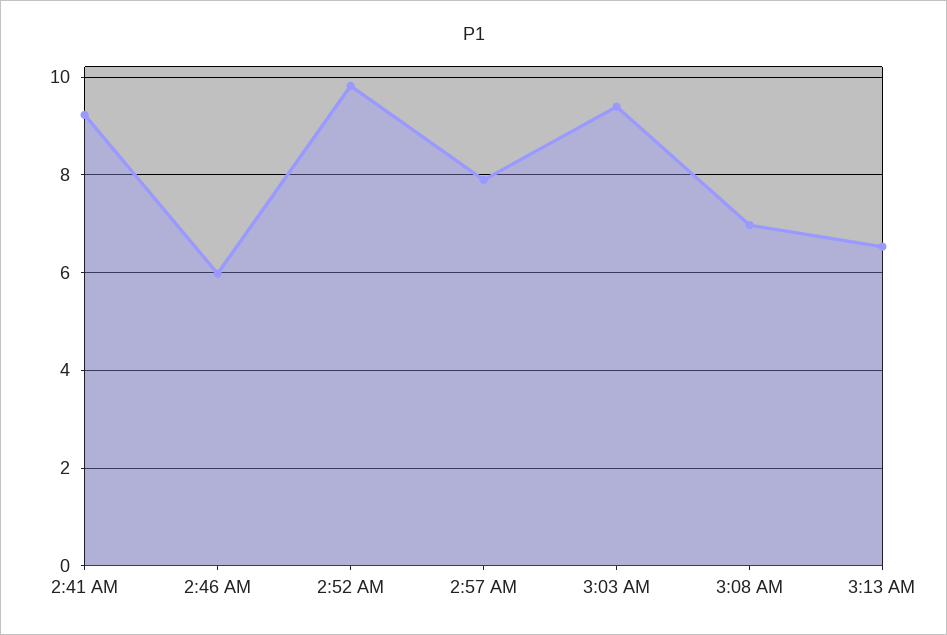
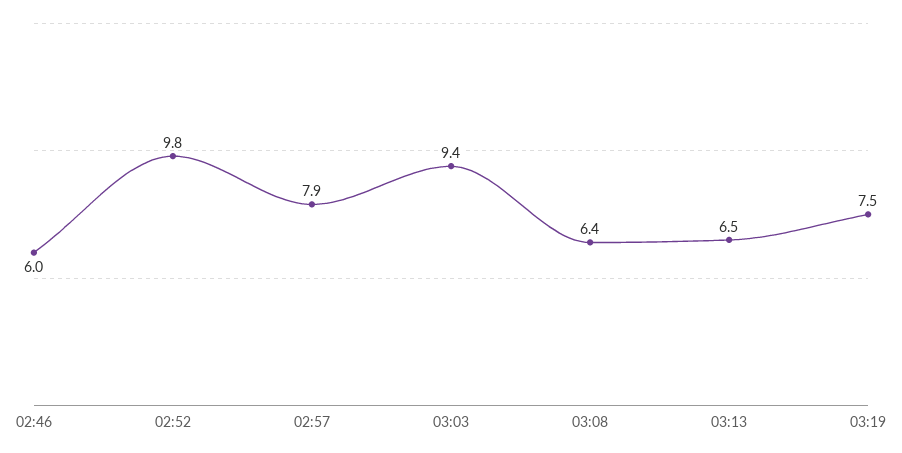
2:41 AM: 9.2 -> none
3:08 AM: 7 -> 6.4
03:19: none -> 7.5

